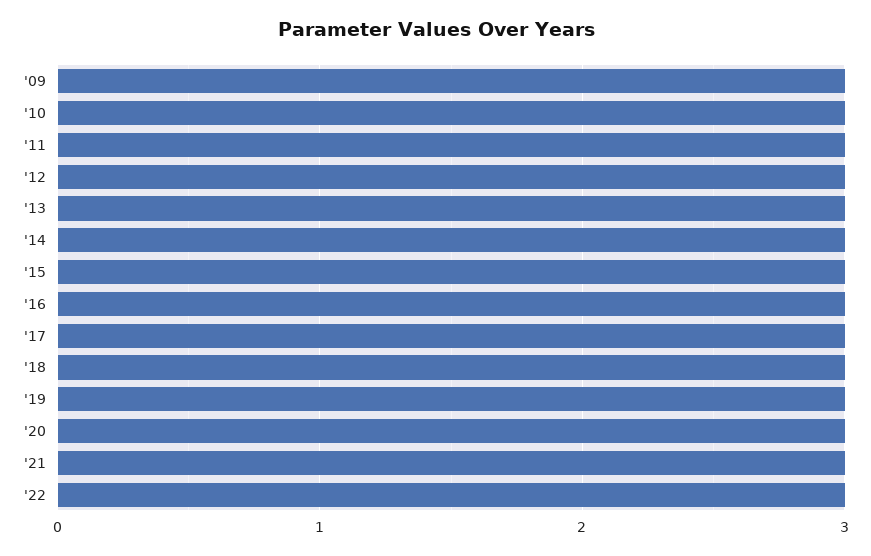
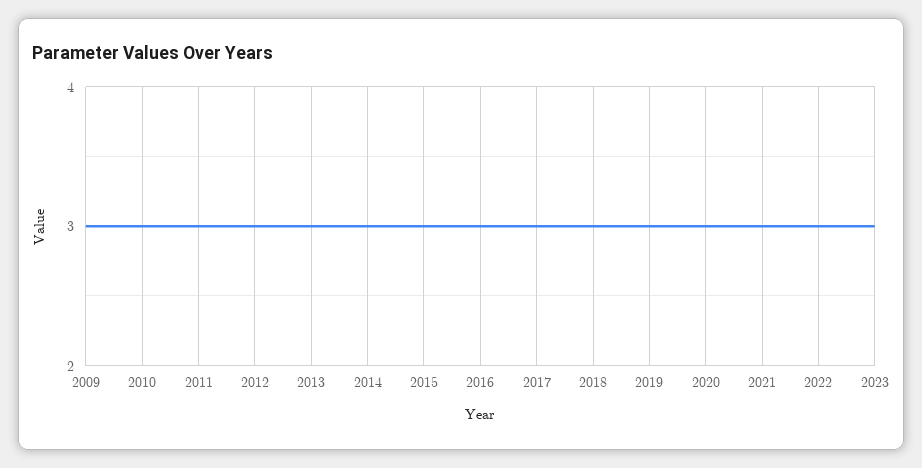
2023: none -> 3

